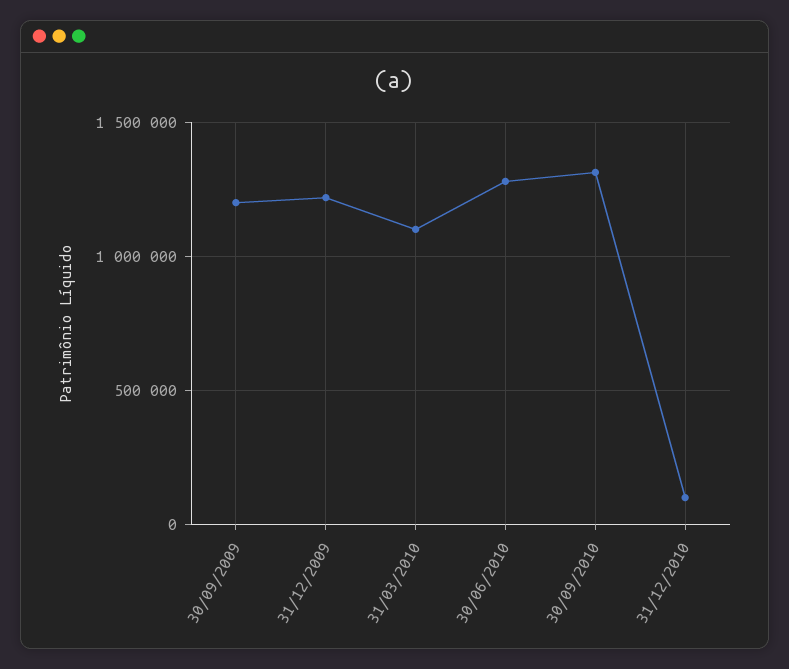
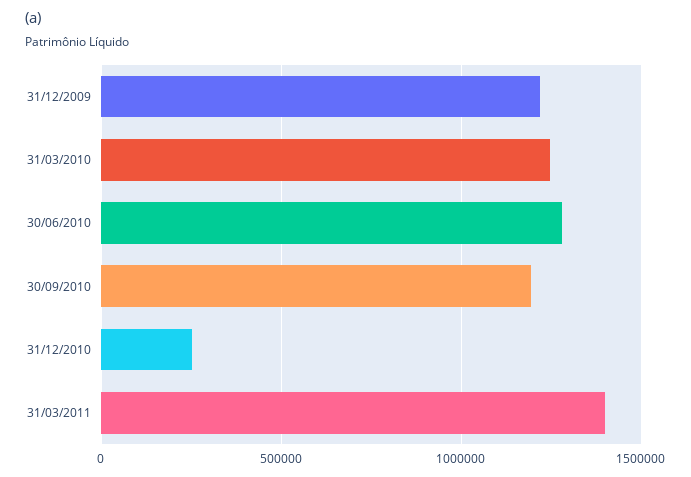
30/09/2009: 1200000 -> none
31/03/2010: 1100000 -> 1250000
30/09/2010: 1300000 -> 1200000
31/12/2010: 100000 -> 250000
31/03/2011: none -> 1400000

